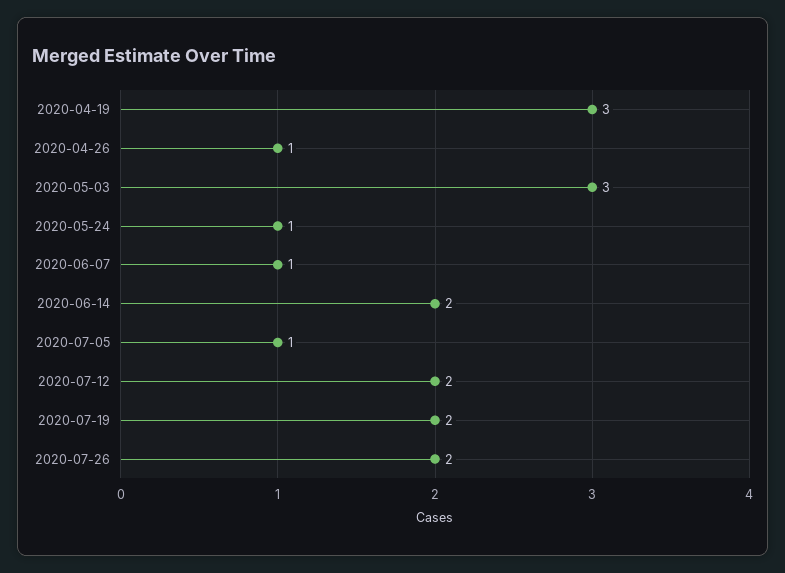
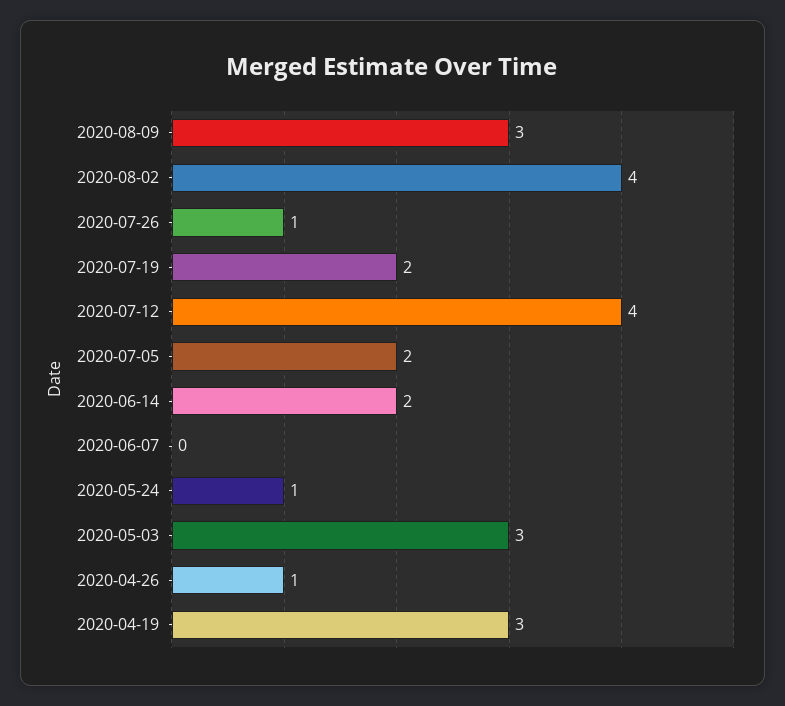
2020-06-07: 1 -> 0
2020-07-05: 1 -> 2
2020-07-12: 2 -> 4
2020-07-26: 2 -> 1
2020-08-09: none -> 3
2020-08-02: none -> 4

